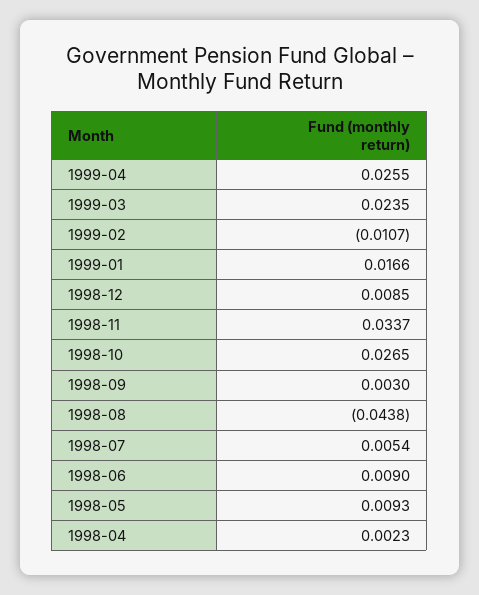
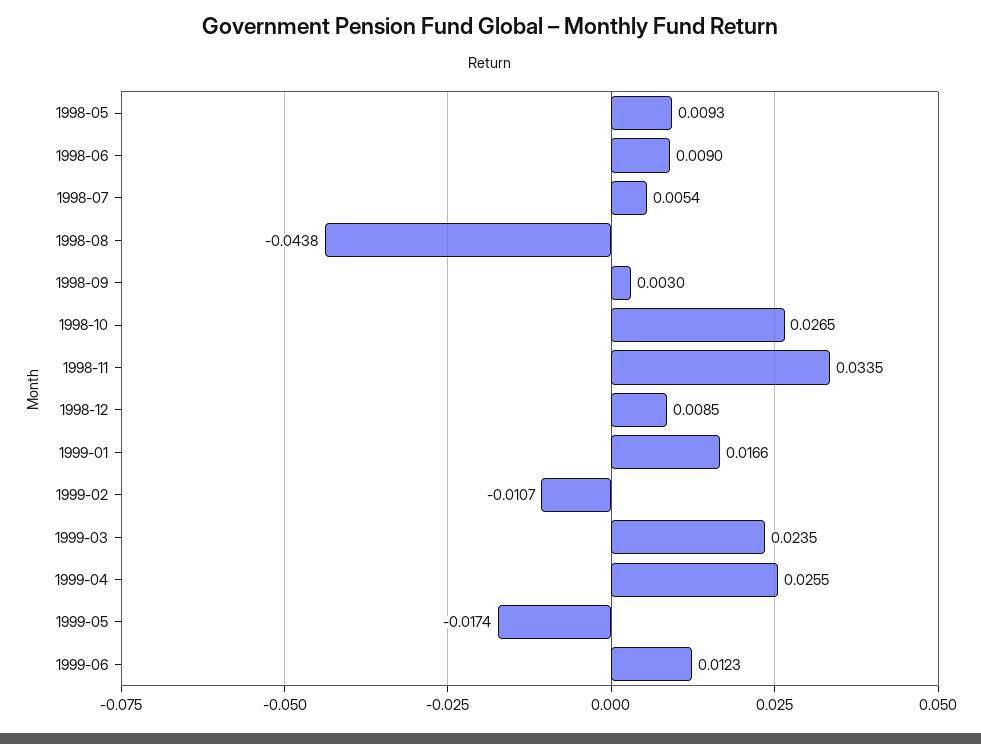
1998-11: 0.0337 -> 0.0335
1998-04: 0.0023 -> none
1999-05: none -> -0.0174
1999-06: none -> 0.0123

